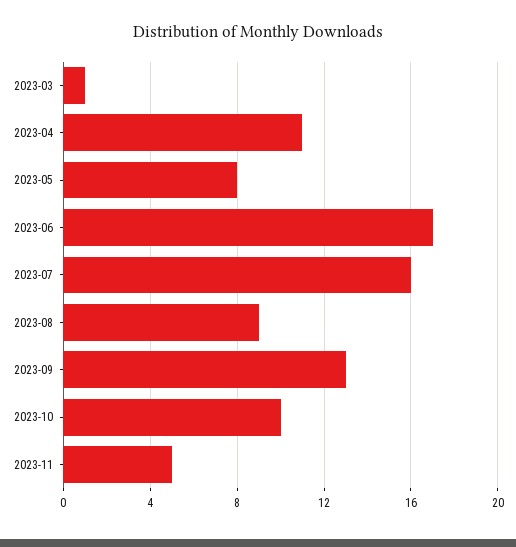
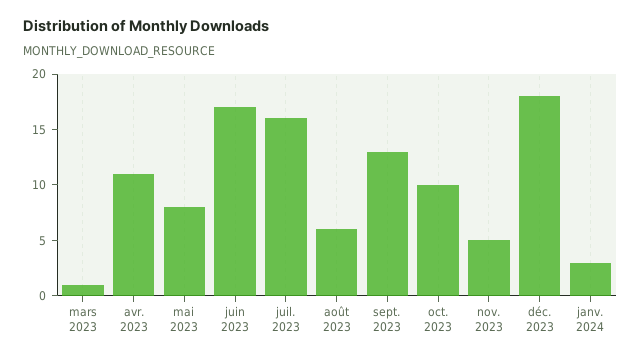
2023-08: 9 -> 6
déc. 2023: none -> 18
janv. 2024: none -> 3

